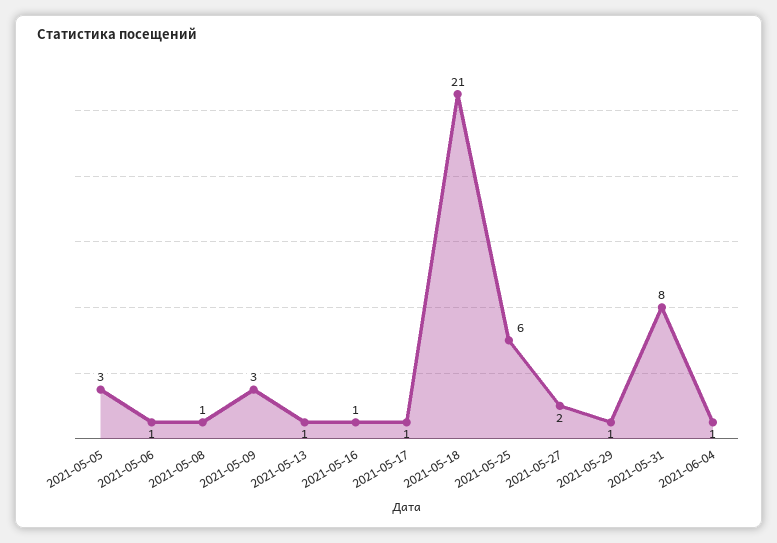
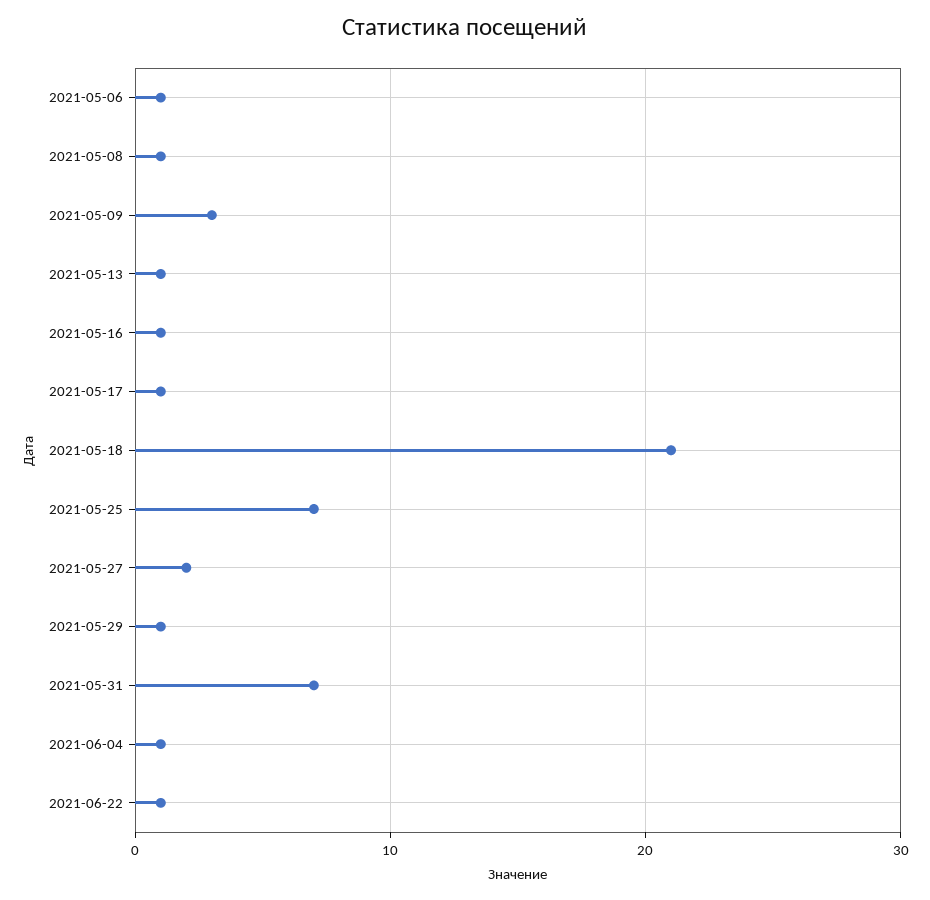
2021-05-05: 3 -> none
2021-05-25: 6 -> 7
2021-05-31: 8 -> 7
2021-06-22: none -> 1

